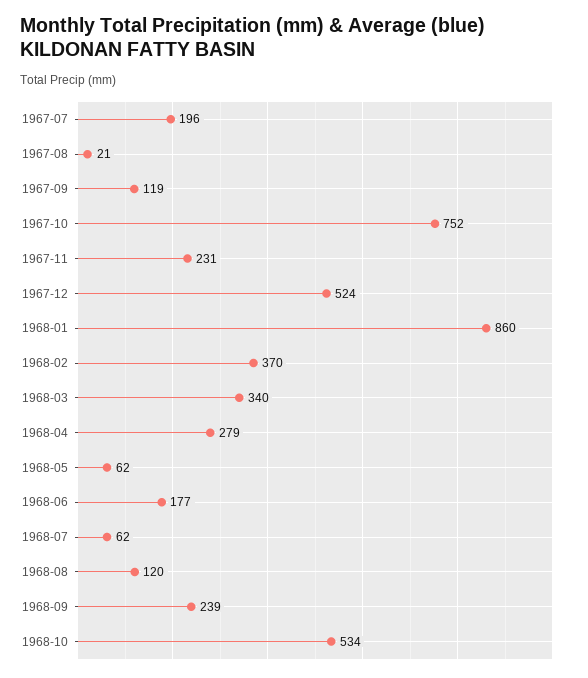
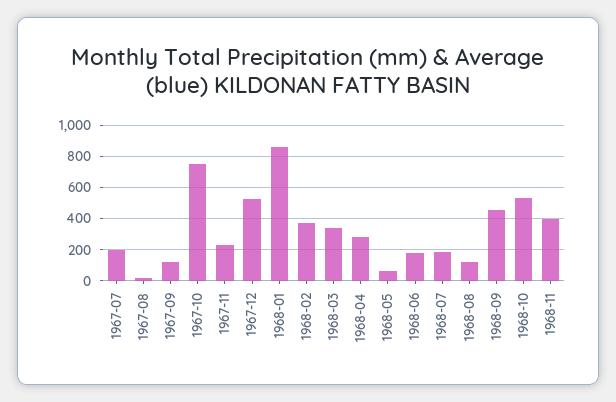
1968-07: 62 -> 200
1968-09: 239 -> 450
1968-11: none -> 400

